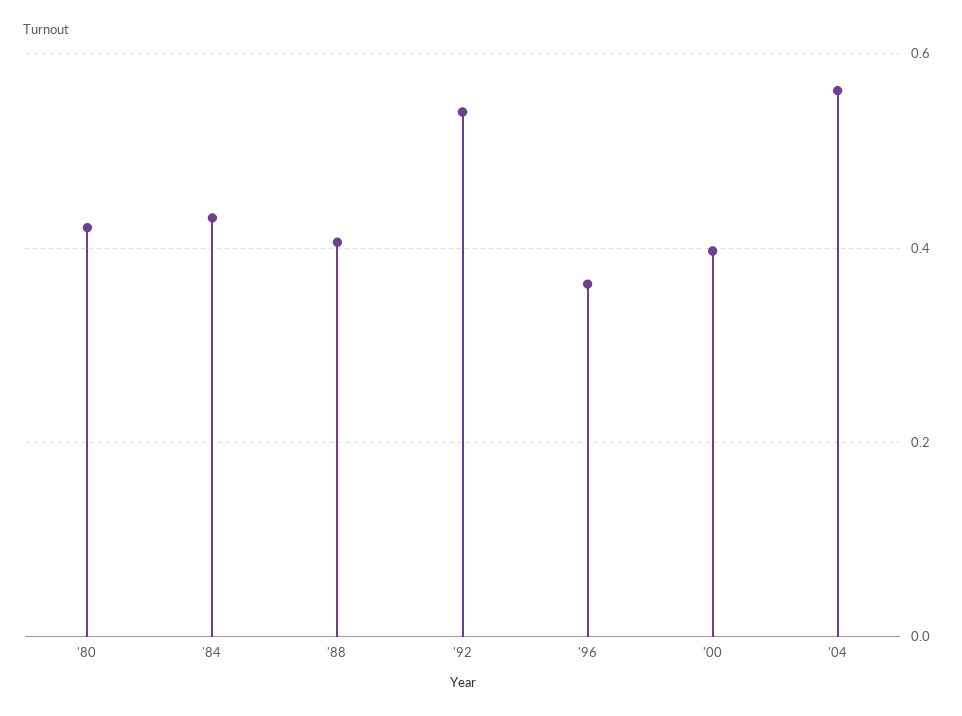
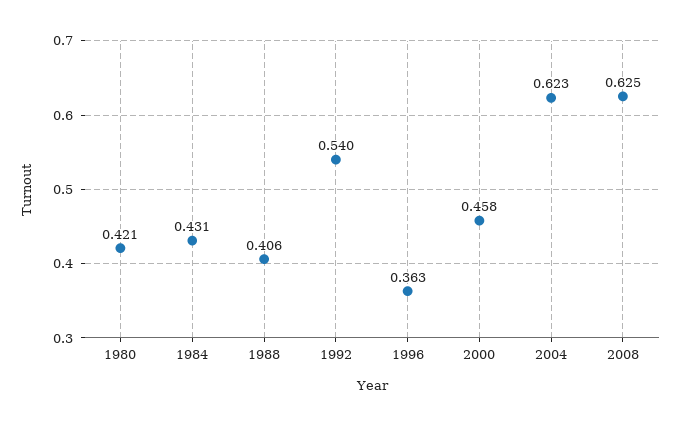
'00: 0.4 -> 0.458
'04: 0.56 -> 0.623
2008: none -> 0.625

